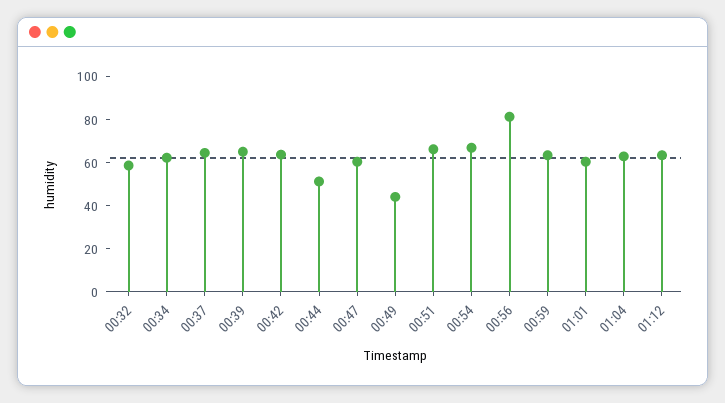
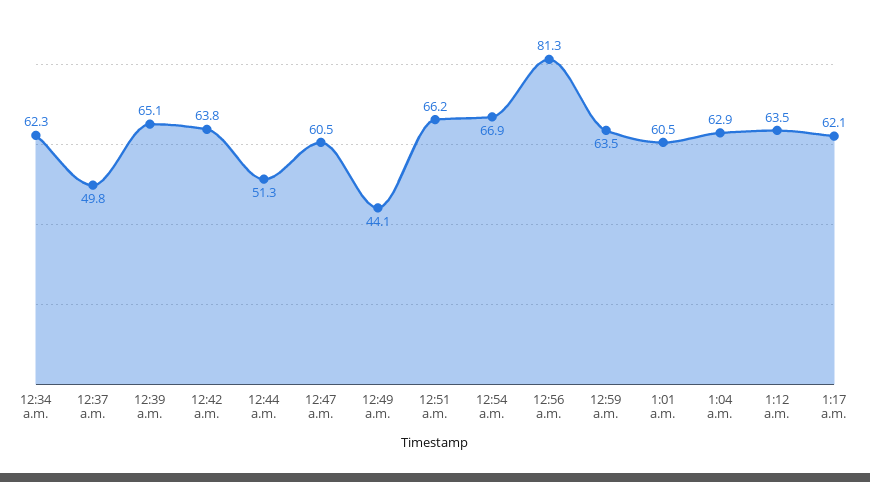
00:32: 60 -> none
00:37: 65 -> 49.8
1:17 a.m.: none -> 62.1

